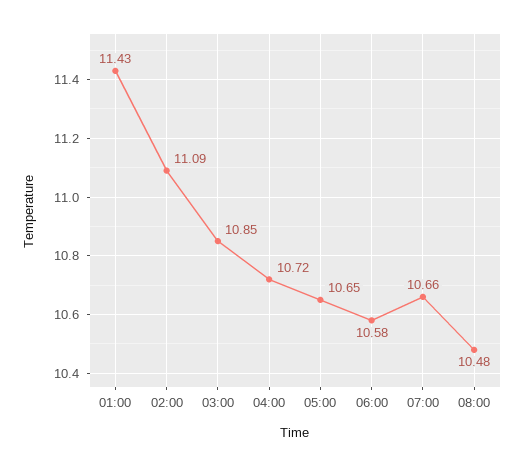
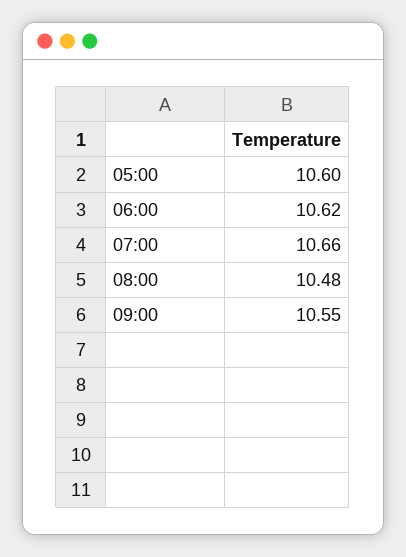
01:00: 11.43 -> none
02:00: 11.09 -> none
03:00: 10.85 -> none
04:00: 10.72 -> none
05:00: 10.65 -> 10.6
06:00: 10.58 -> 10.62
09:00: none -> 10.55

